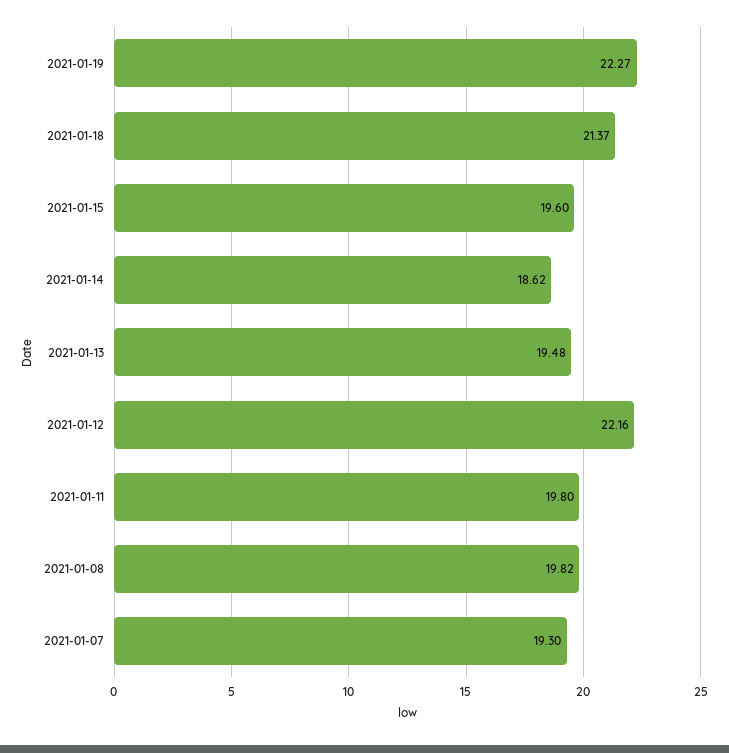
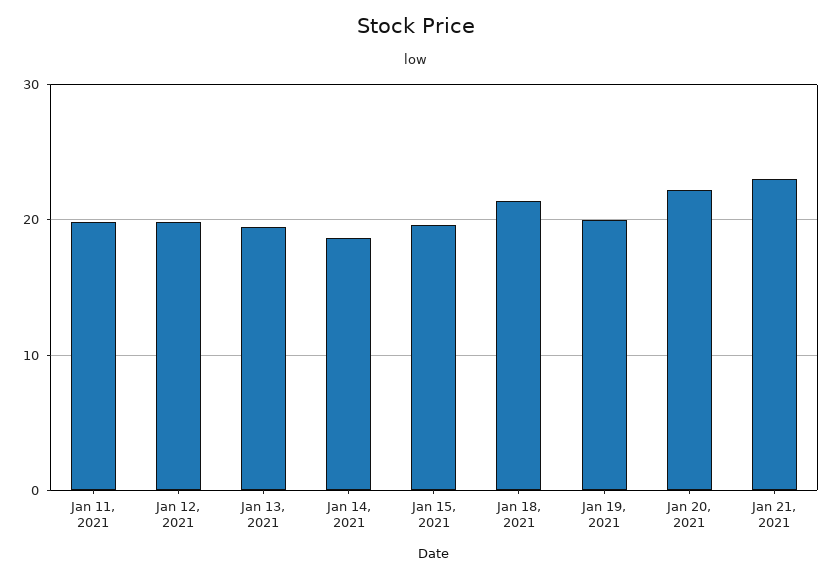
2021-01-19: 22.27 -> 20
2021-01-12: 22.16 -> 20
2021-01-08: 19.82 -> none
2021-01-07: 19.3 -> none
Jan 20, 2021: none -> 22
Jan 21, 2021: none -> 23

